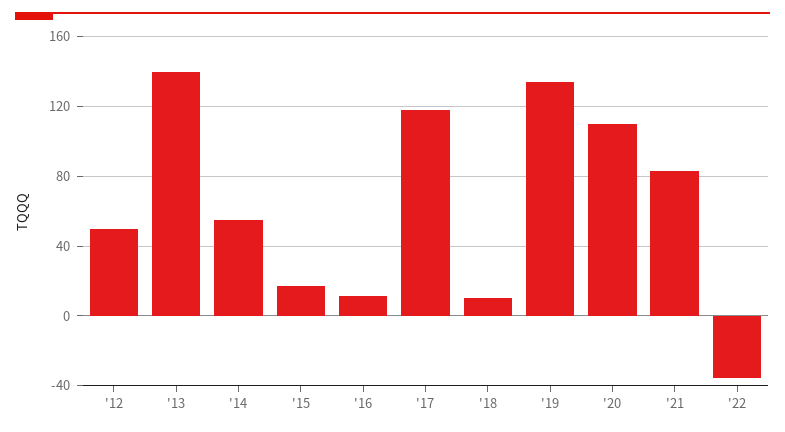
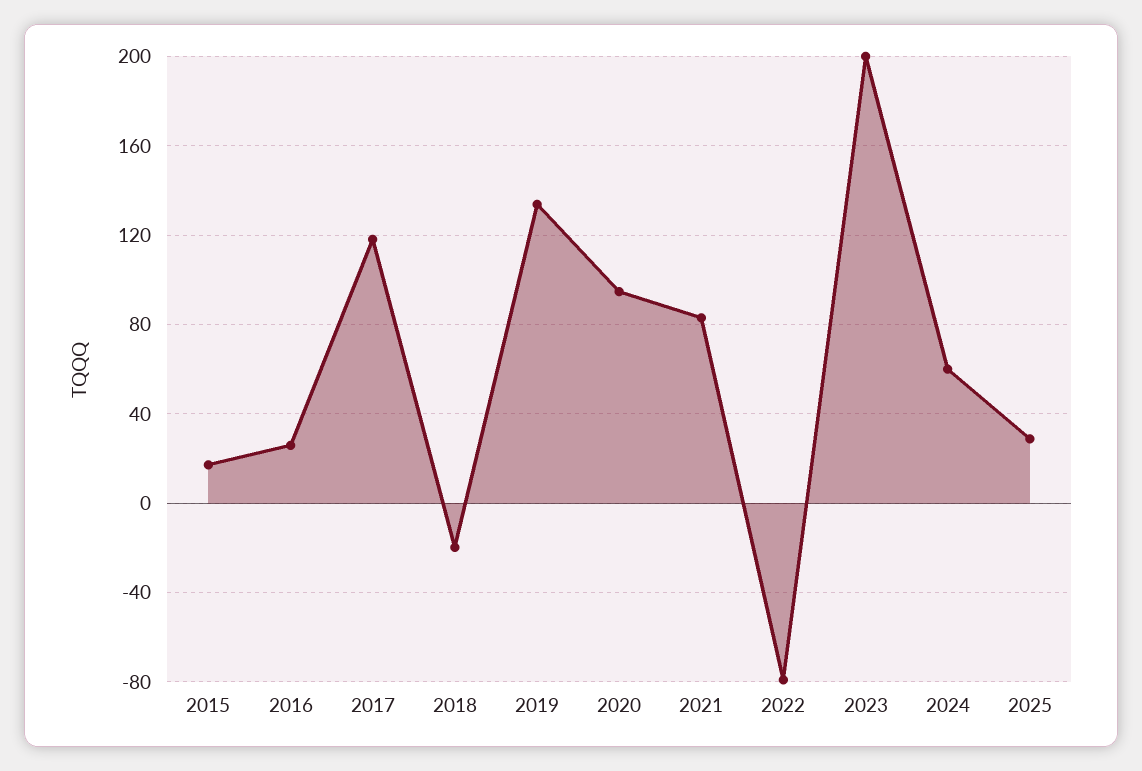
'12: 50 -> none
'13: 140 -> none
'14: 55 -> none
'16: 10 -> 25
'18: 10 -> -20
'20: 110 -> 95
'22: -35 -> -80
2023: none -> 200
2024: none -> 60
2025: none -> 30

